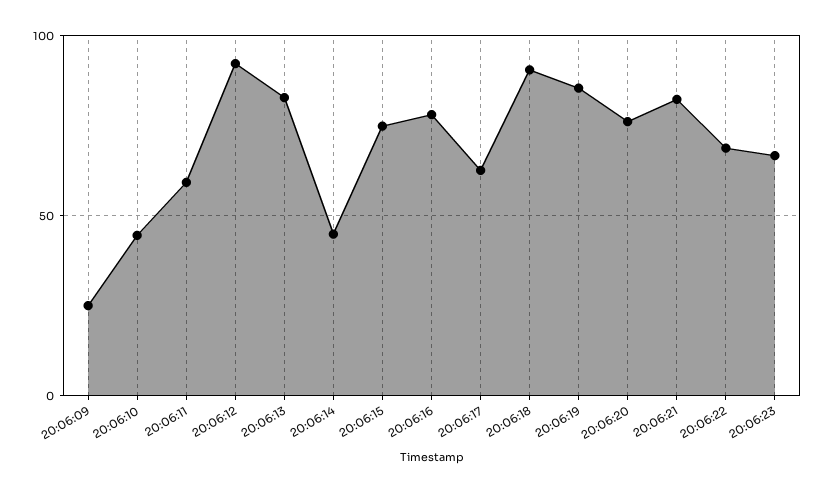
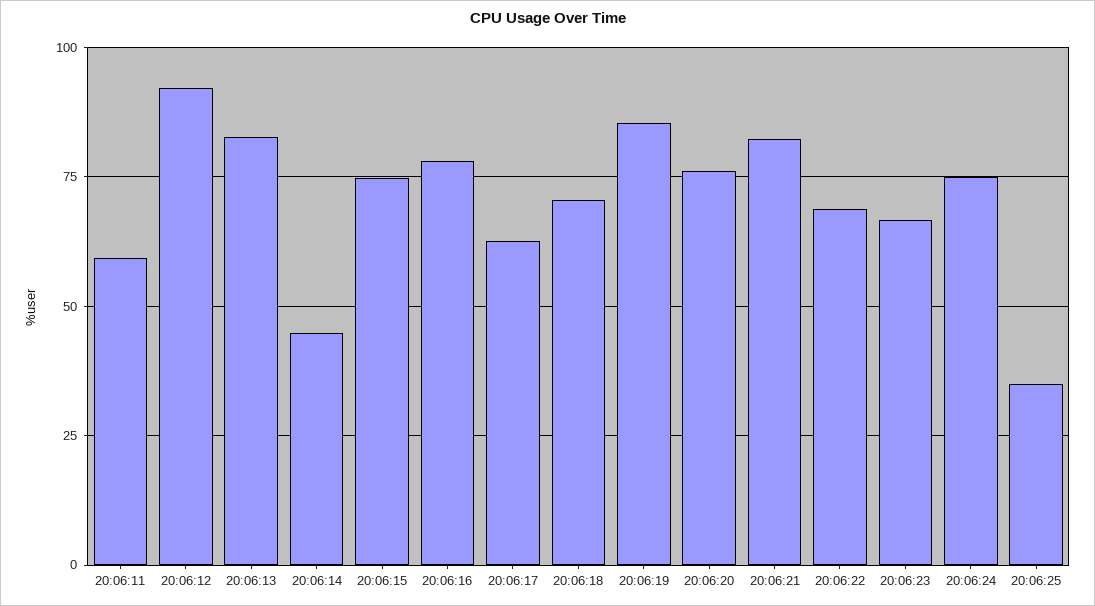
20:06:09: 25 -> none
20:06:10: 45 -> none
20:06:18: 90 -> 70
20:06:24: none -> 75
20:06:25: none -> 35

